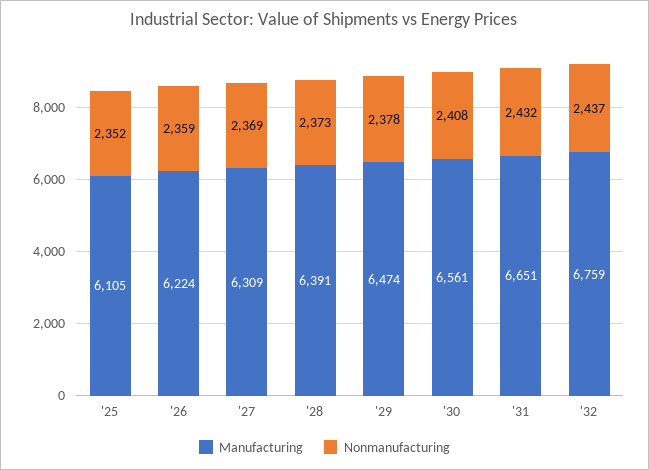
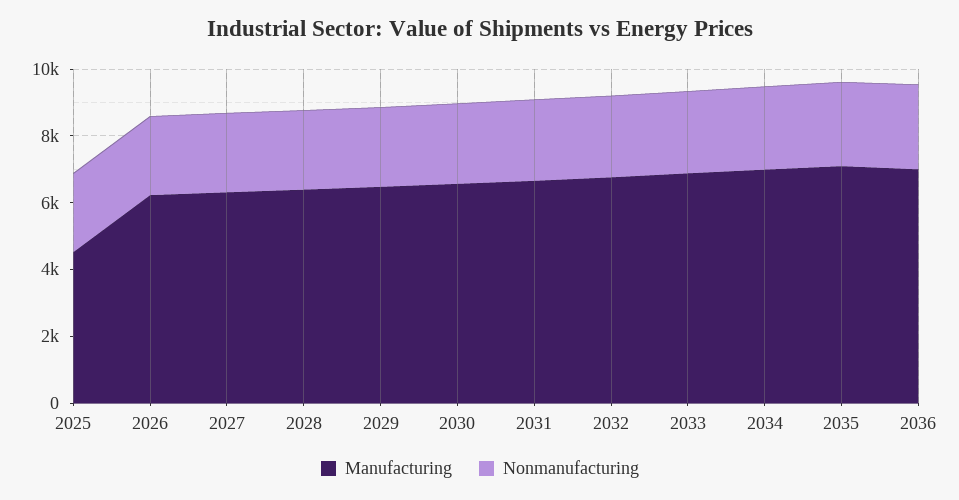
Manufacturing, '25: 6105 -> 4500
Manufacturing, 2033: none -> 7000
Nonmanufacturing, 2033: none -> 2500
Manufacturing, 2034: none -> 7000
Nonmanufacturing, 2034: none -> 2500
Manufacturing, 2035: none -> 7000
Nonmanufacturing, 2035: none -> 2500
Manufacturing, 2036: none -> 7000
Nonmanufacturing, 2036: none -> 2500

